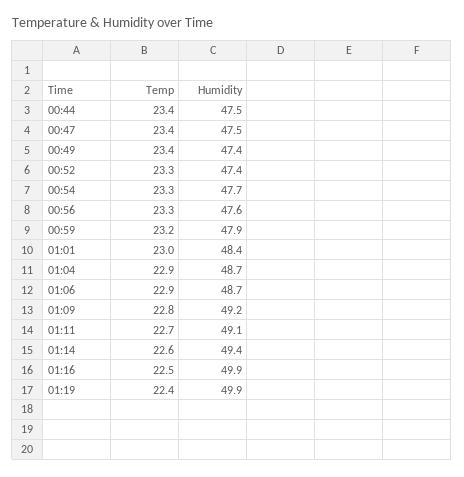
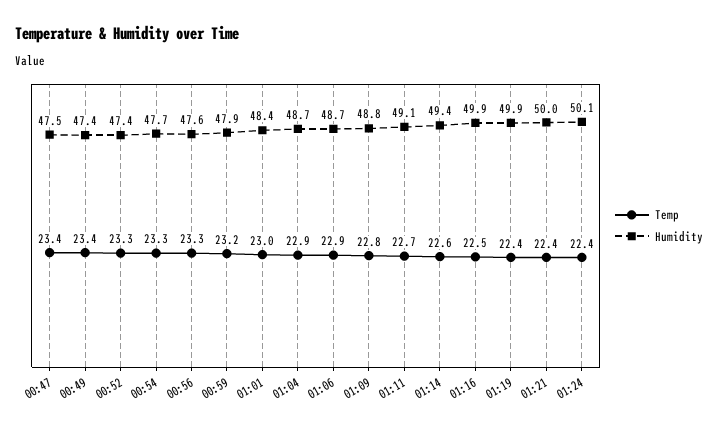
Temp, 00:44: 23.4 -> none
Humidity, 00:44: 47.5 -> none
Humidity, 01:09: 49.2 -> 48.8
Temp, 01:21: none -> 22.4
Humidity, 01:21: none -> 50
Temp, 01:24: none -> 22.4
Humidity, 01:24: none -> 50.1

